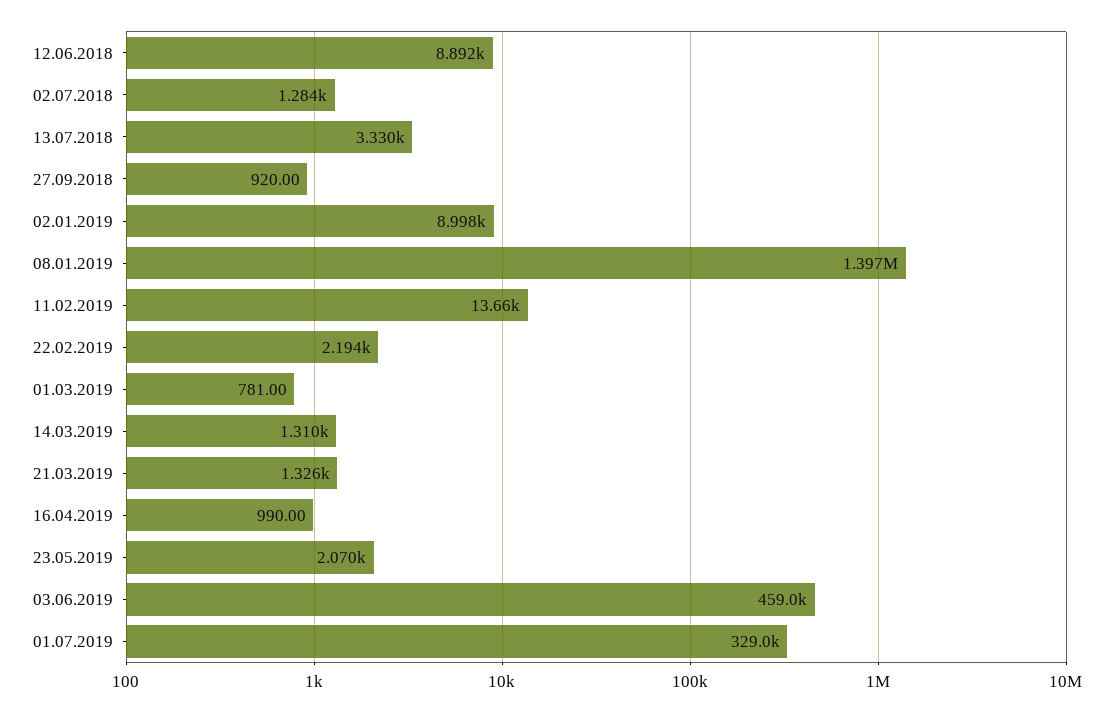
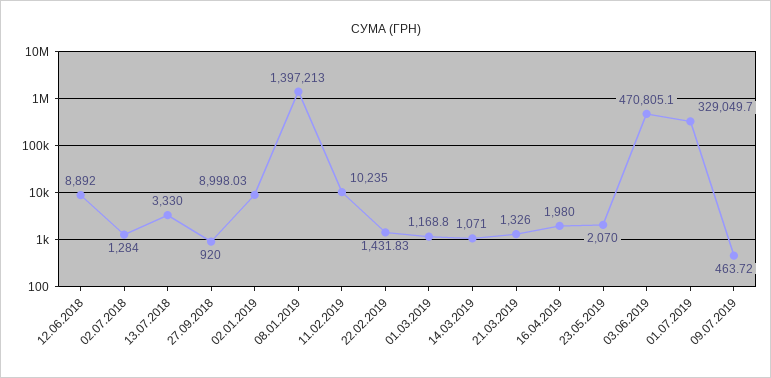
11.02.2019: 13660 -> 10235
22.02.2019: 2194 -> 1431.83
01.03.2019: 781 -> 1168.8
14.03.2019: 1310 -> 1071
16.04.2019: 990 -> 1980
03.06.2019: 459000 -> 470805.1
09.07.2019: none -> 463.72

